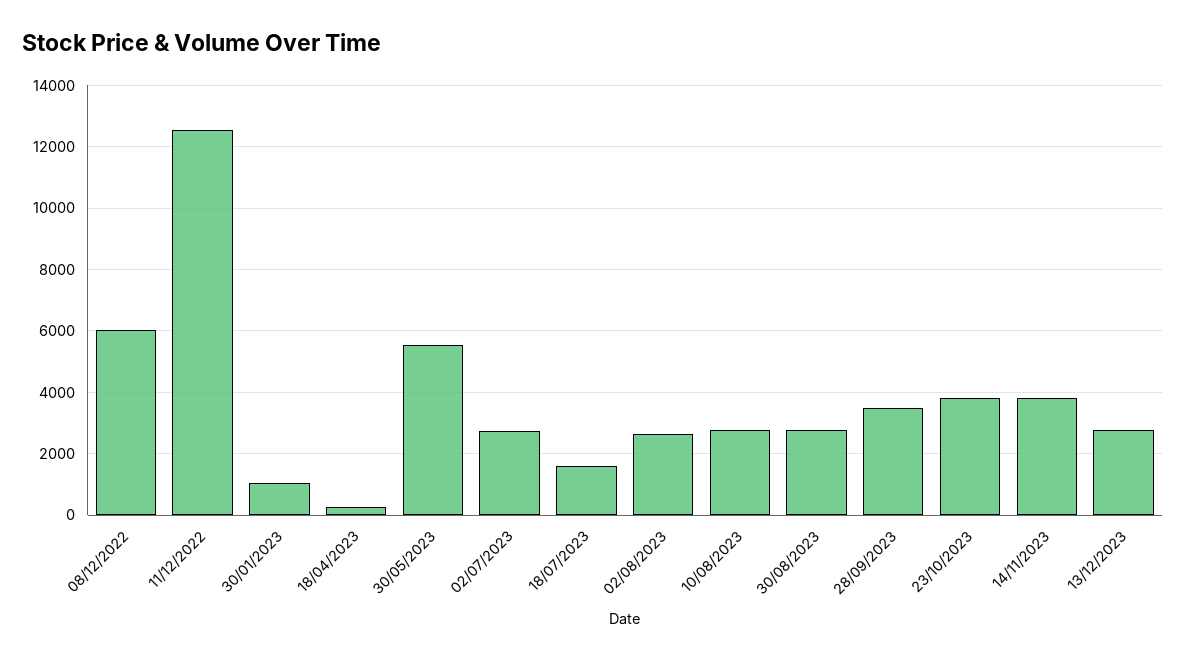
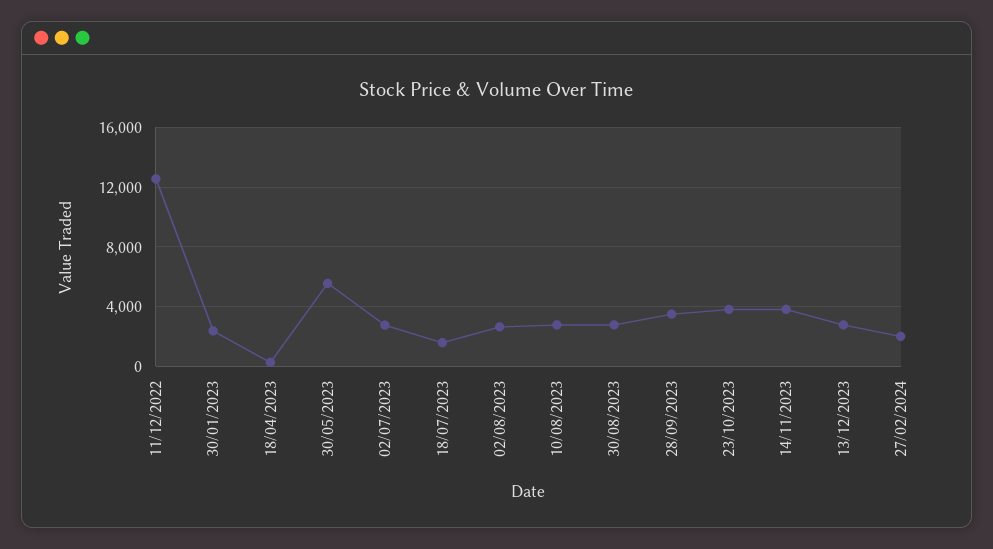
08/12/2022: 6000 -> none
30/01/2023: 1000 -> 2500
27/02/2024: none -> 2000

